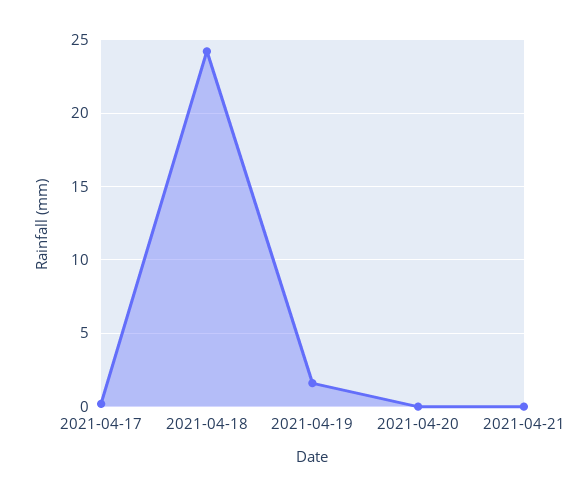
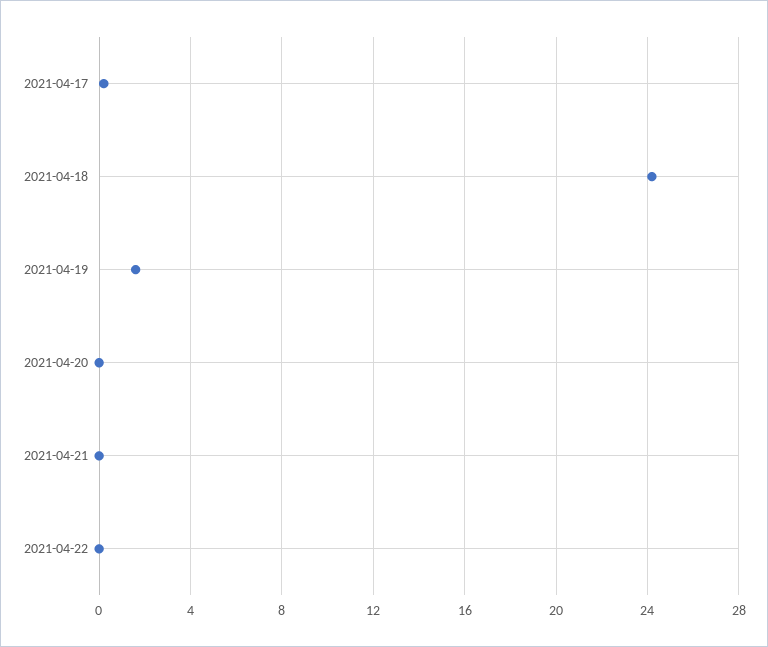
2021-04-22: none -> 0

